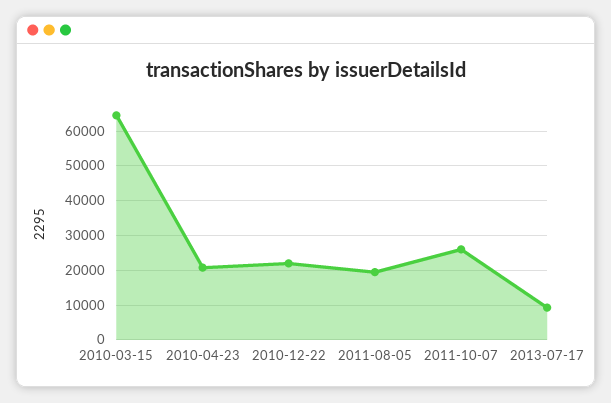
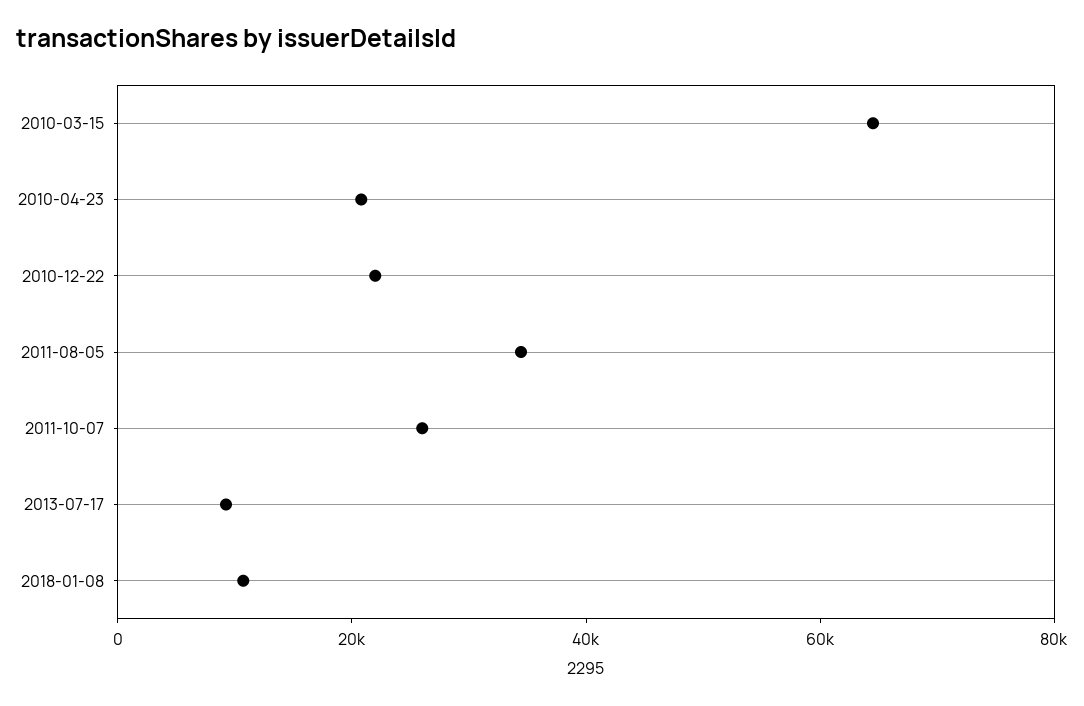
2011-08-05: 20000 -> 35000
2018-01-08: none -> 10000

